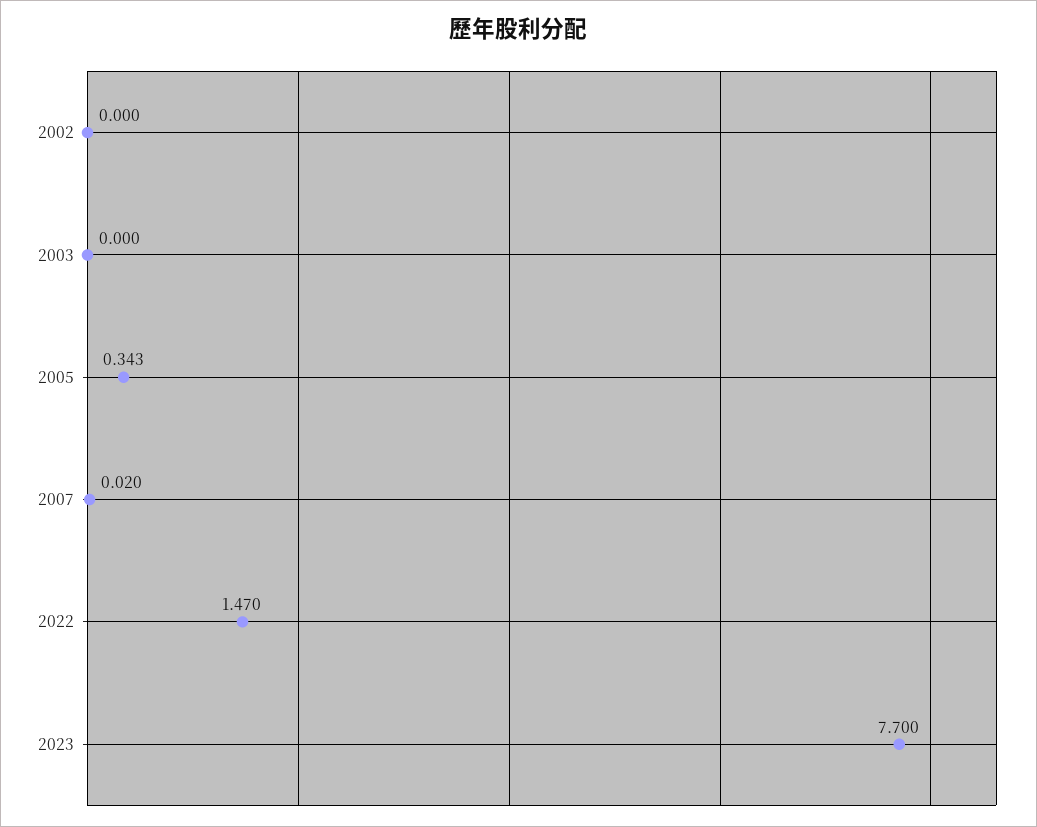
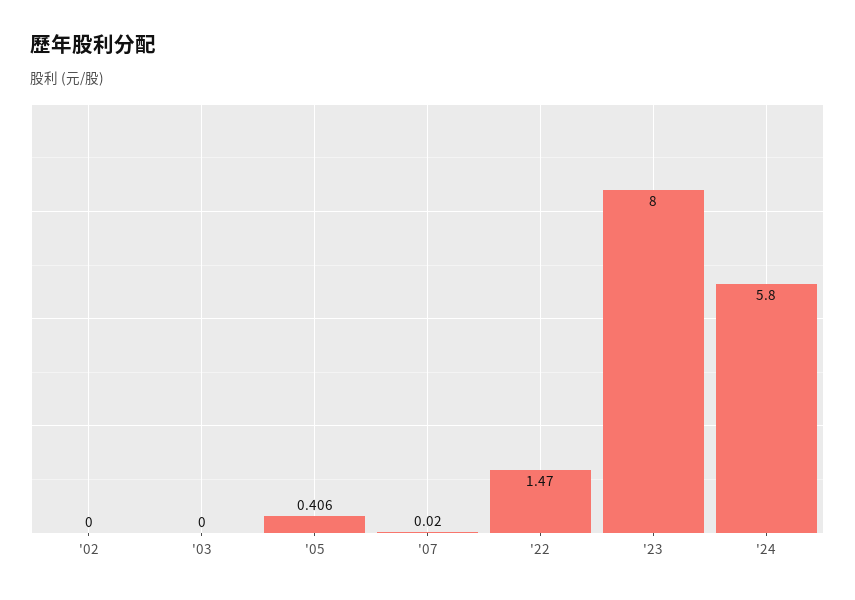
2005: 0.343 -> 0.406
2023: 7.7 -> 8
'24: none -> 5.8

